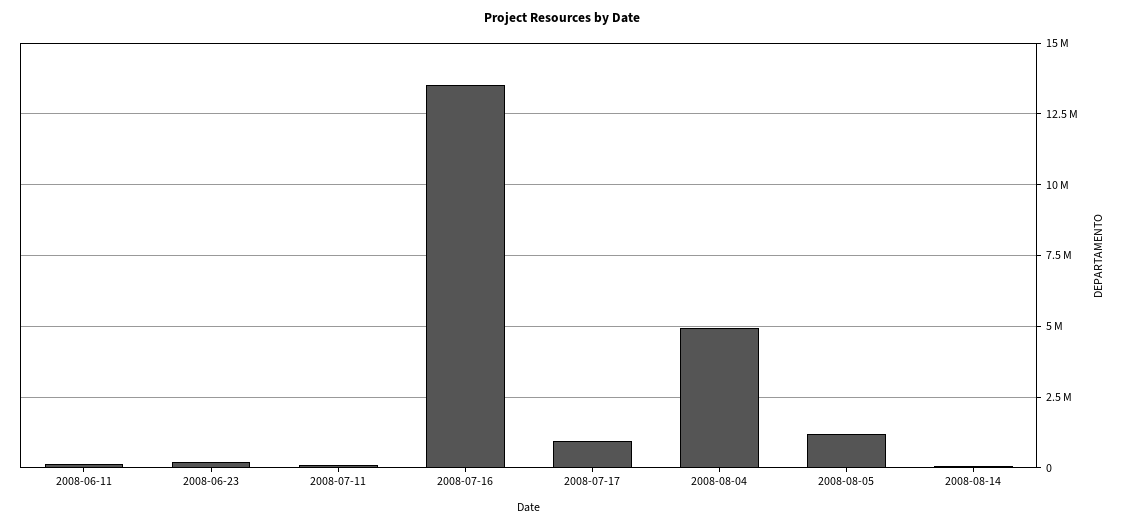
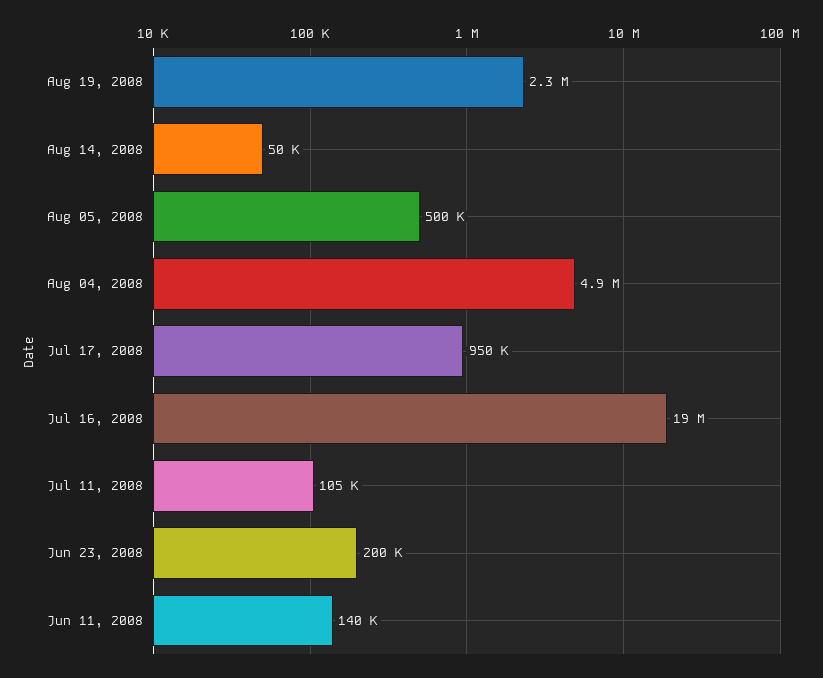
2008-07-16: 13500000 -> 19000000
2008-08-05: 1250000 -> 500000
Aug 19, 2008: none -> 2300000

